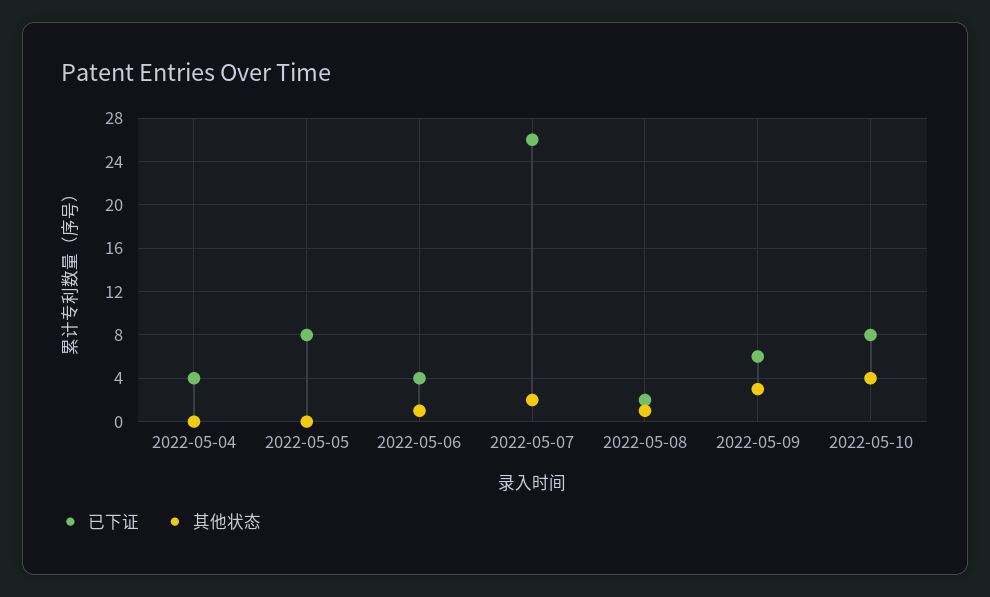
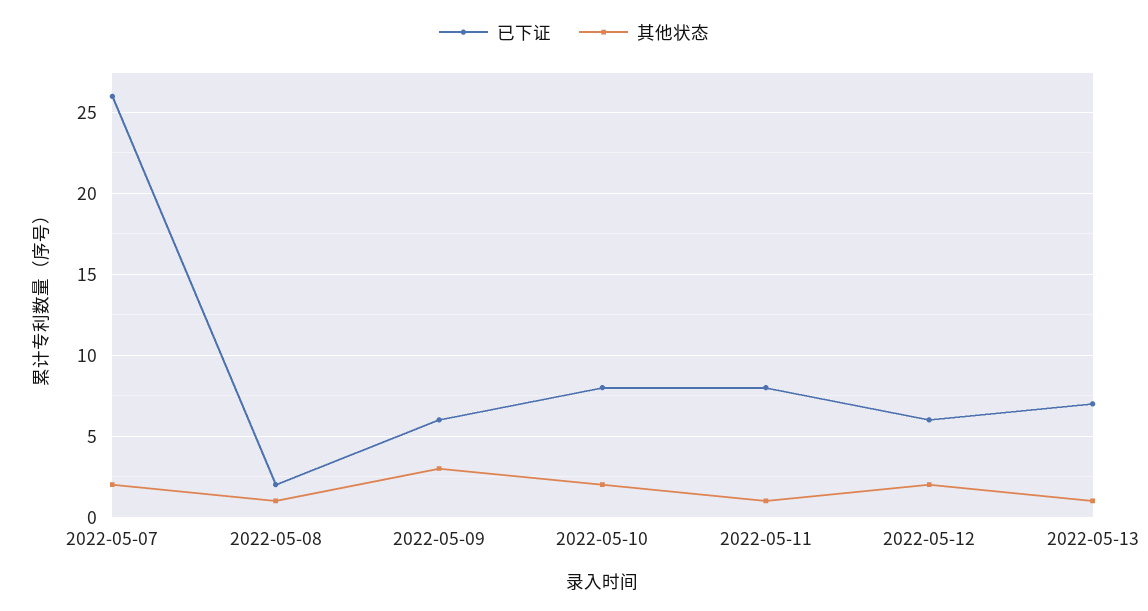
已下证, 2022-05-04: 4 -> none
其他状态, 2022-05-04: 0 -> none
已下证, 2022-05-05: 8 -> none
其他状态, 2022-05-05: 0 -> none
已下证, 2022-05-06: 4 -> none
其他状态, 2022-05-06: 1 -> none
其他状态, 2022-05-10: 4 -> 2
已下证, 2022-05-11: none -> 8
其他状态, 2022-05-11: none -> 1
已下证, 2022-05-12: none -> 6
其他状态, 2022-05-12: none -> 2
已下证, 2022-05-13: none -> 7
其他状态, 2022-05-13: none -> 1

